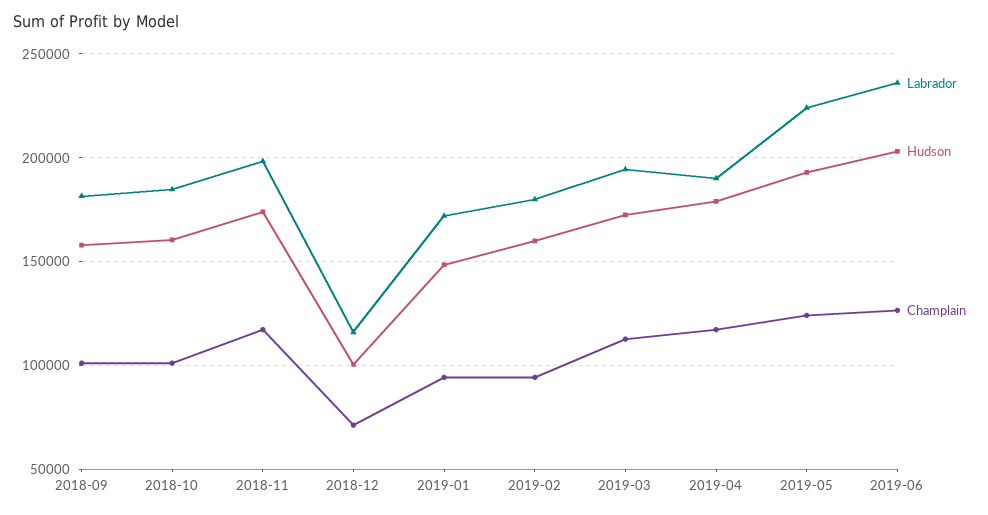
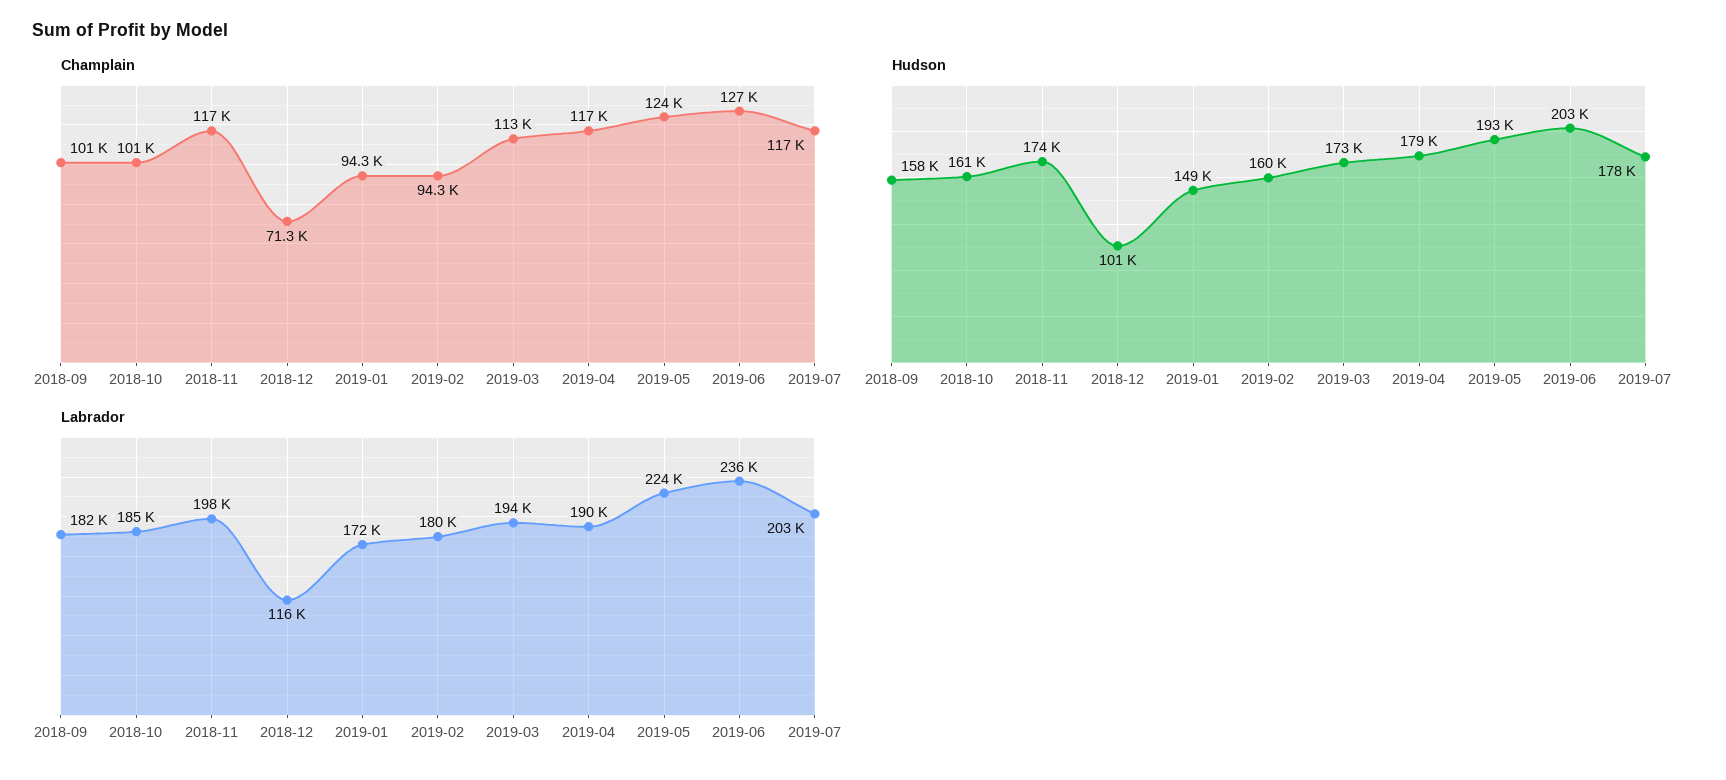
Champlain, 2019-07: none -> 117000
Hudson, 2019-07: none -> 178000
Labrador, 2019-07: none -> 203000

